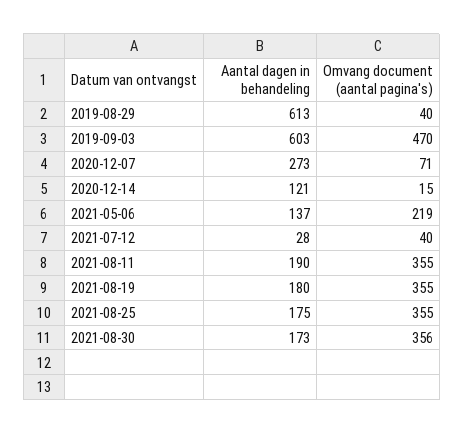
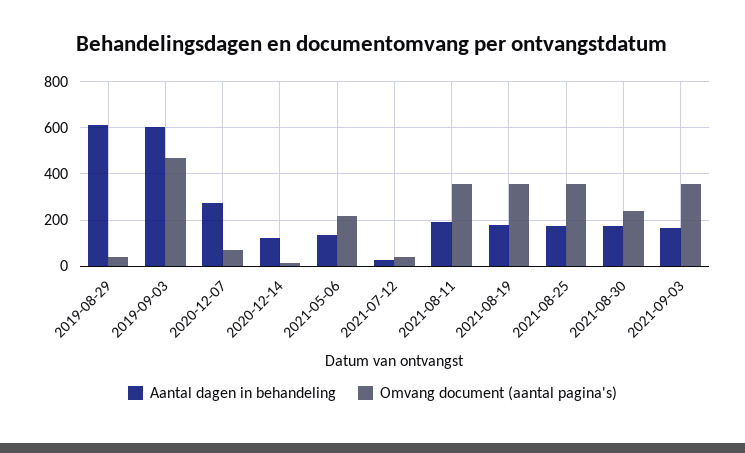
Omvang document (aantal pagina's), 2021-08-30: 356 -> 250
Aantal dagen in behandeling, 2021-09-03: none -> 150
Omvang document (aantal pagina's), 2021-09-03: none -> 350

